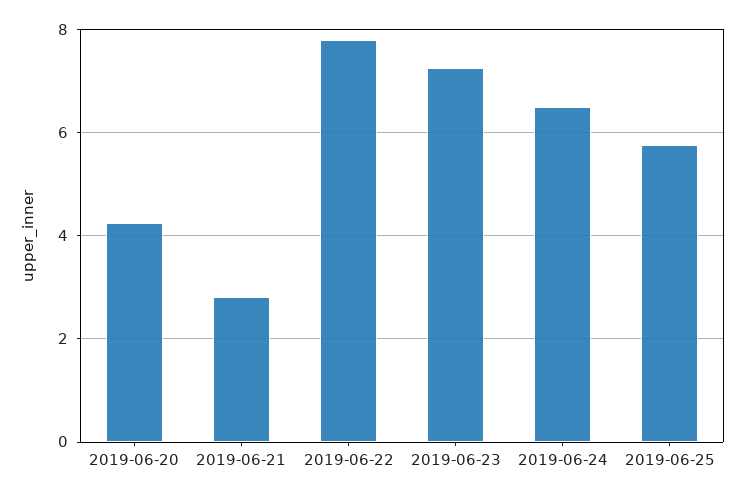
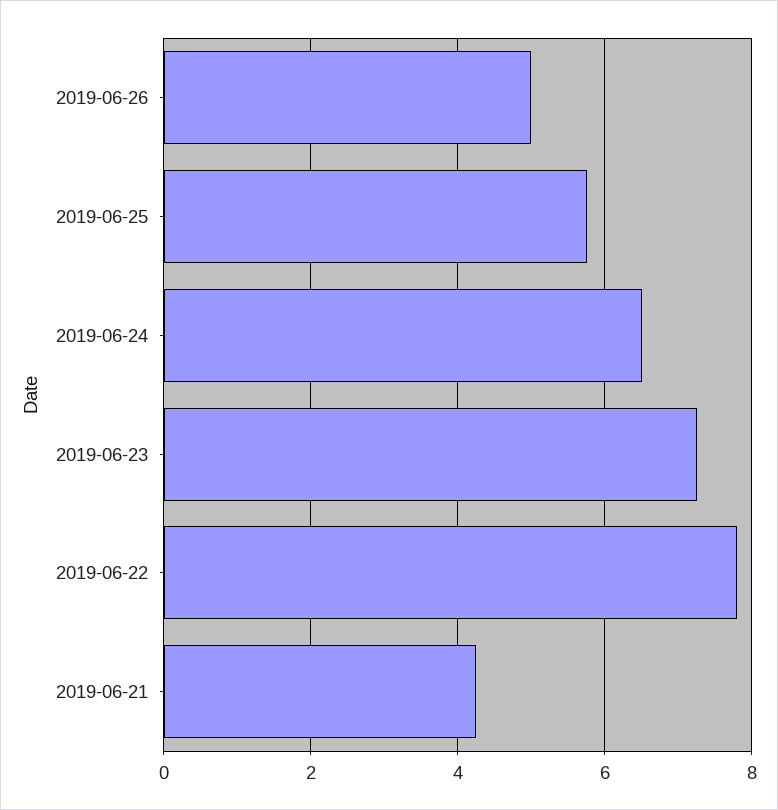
2019-06-20: 4.2 -> none
2019-06-21: 2.8 -> 4.2
2019-06-26: none -> 5

